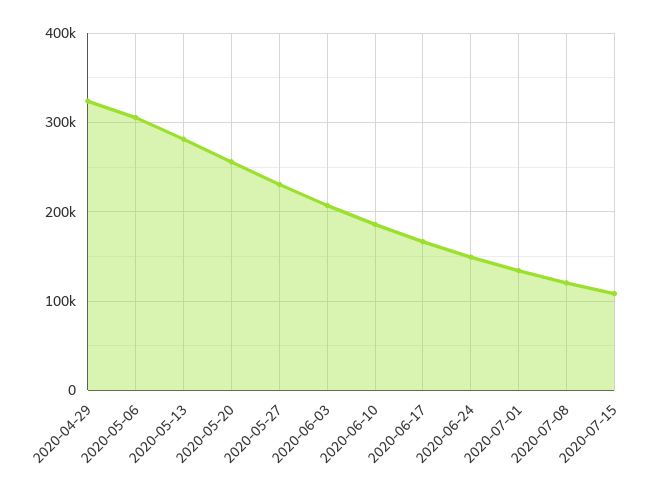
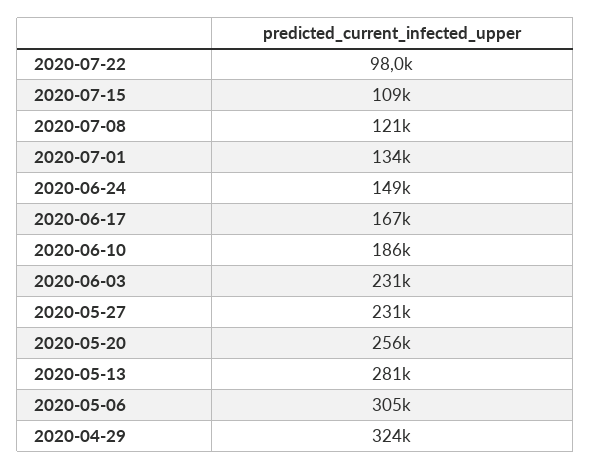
2020-06-03: 210000 -> 231000
2020-07-22: none -> 98000

